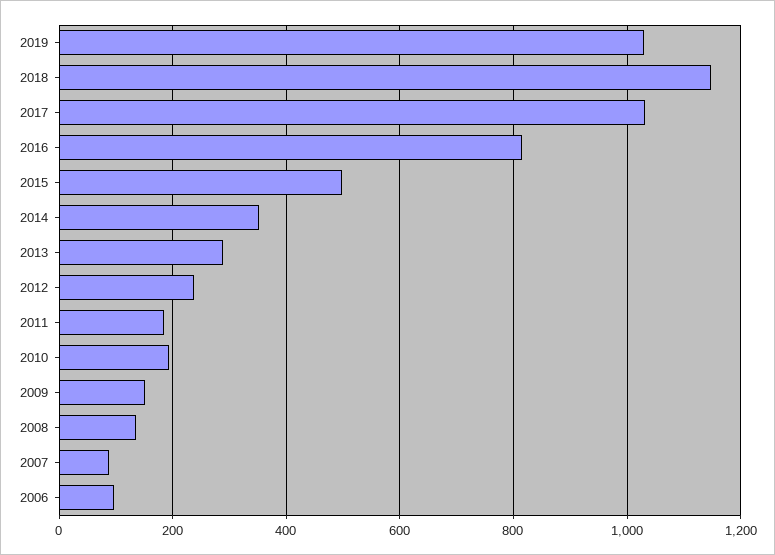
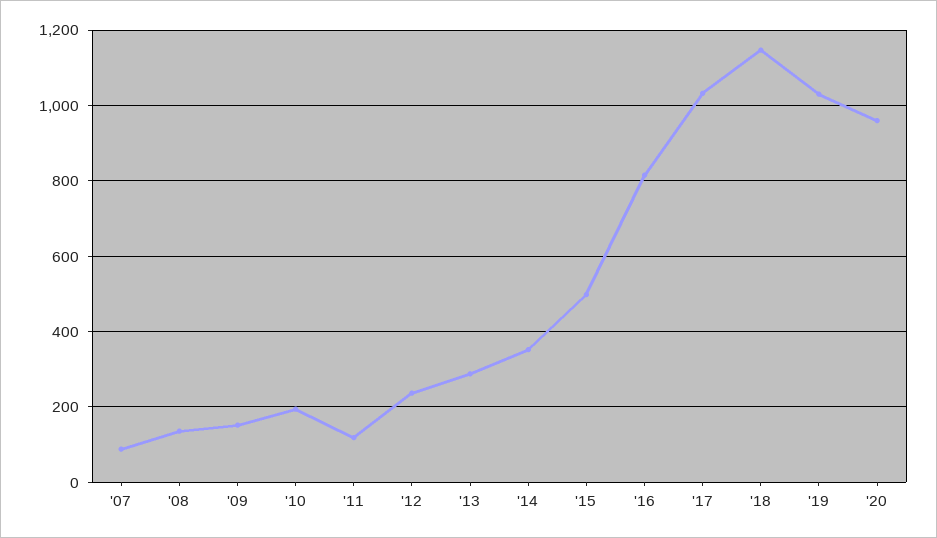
2011: 180 -> 120
2006: 100 -> none
'20: none -> 960

